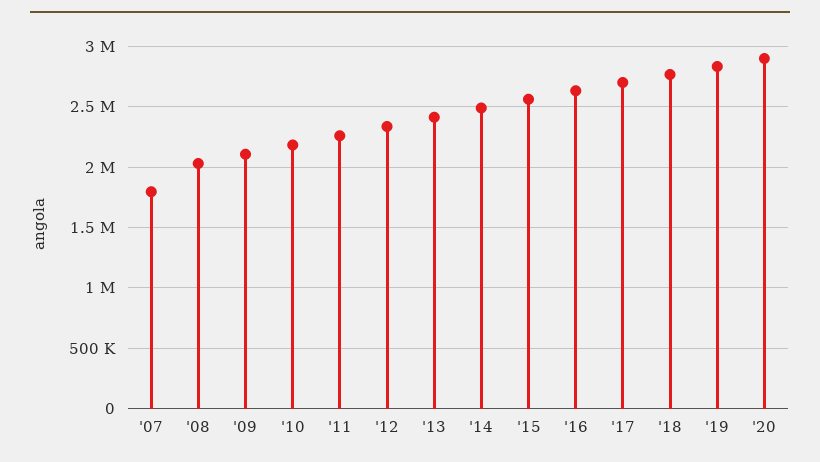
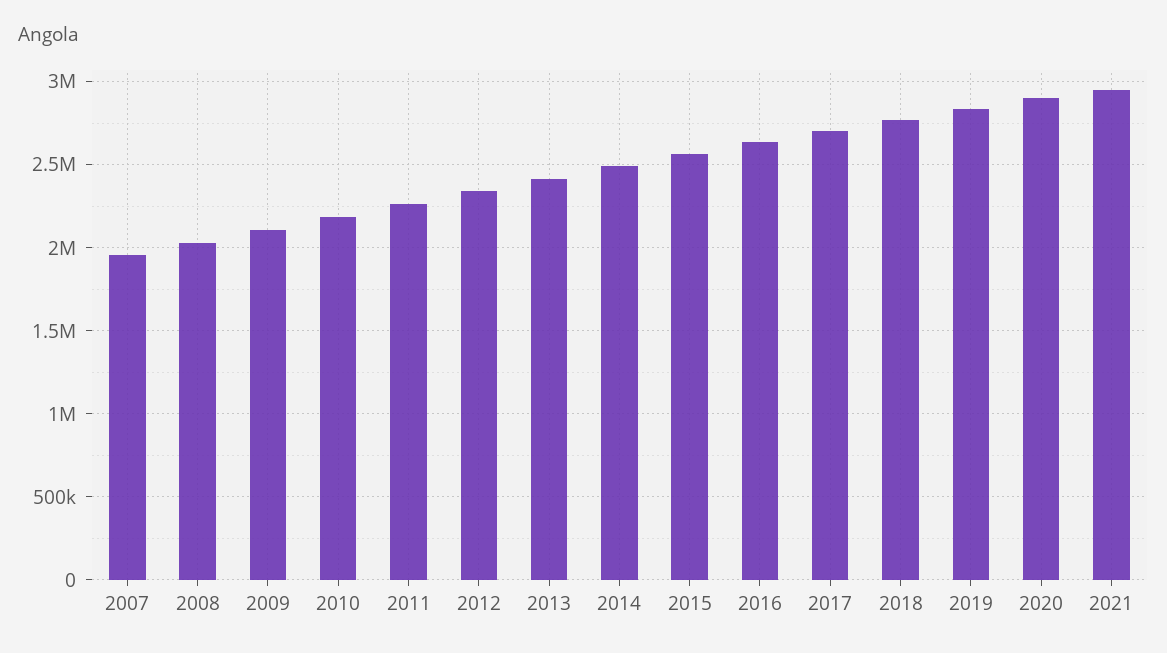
'07: 1800000 -> 1950000
2021: none -> 2950000

